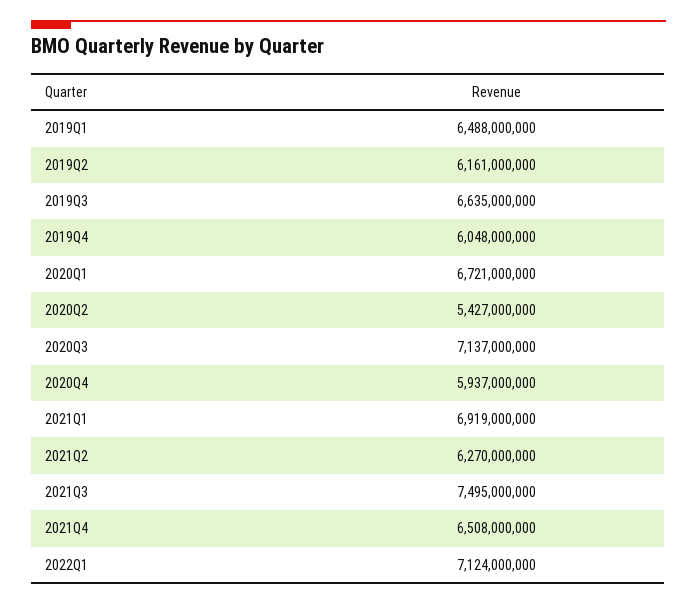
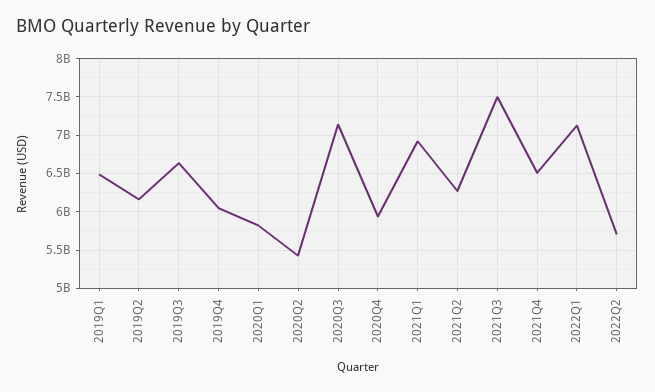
2020Q1: 6721000000 -> 5800000000
2022Q2: none -> 5700000000

